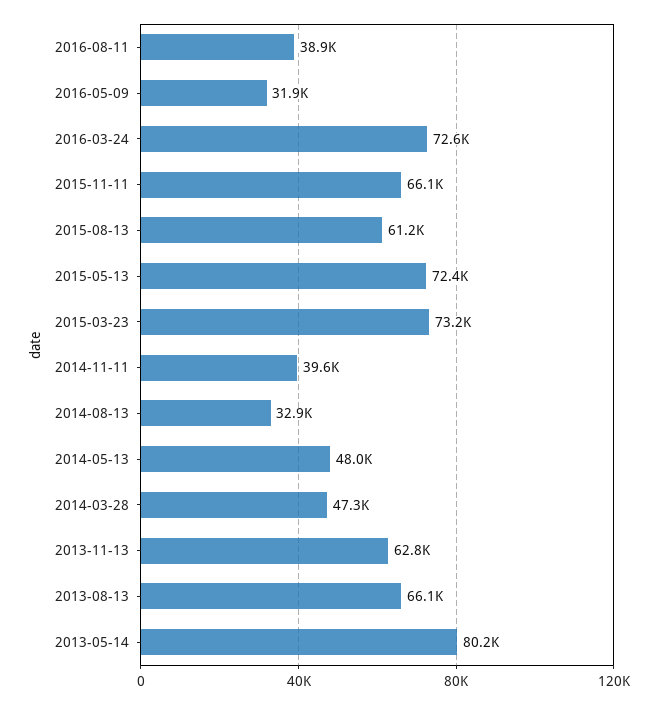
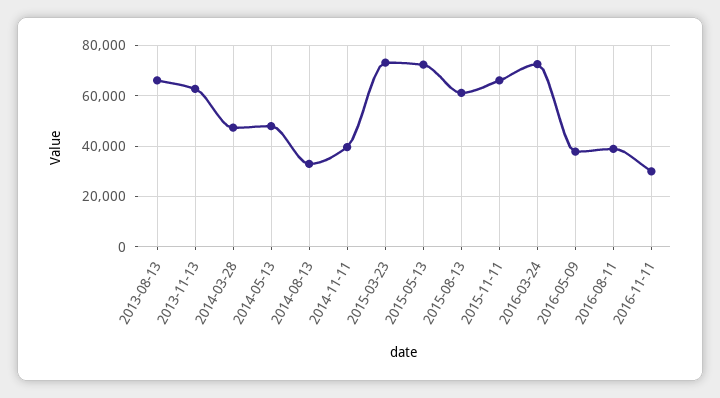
2016-05-09: 31900 -> 37500
2013-05-14: 80200 -> none
2016-11-11: none -> 30000

